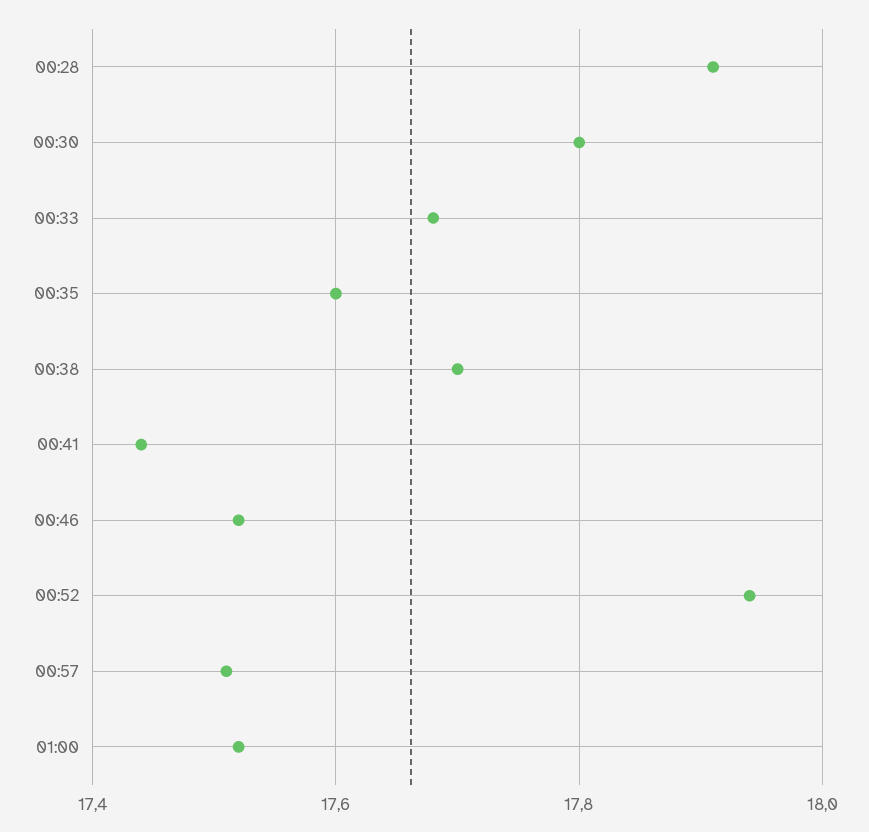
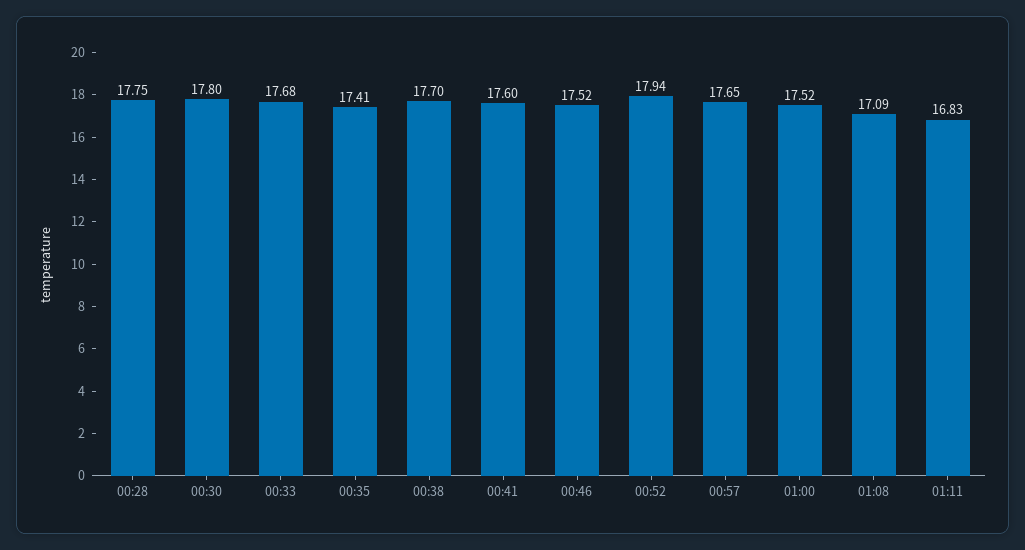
00:28: 17.9 -> 17.75
00:35: 17.6 -> 17.41
00:41: 17.45 -> 17.6
00:57: 17.5 -> 17.65
01:08: none -> 17.09
01:11: none -> 16.83

